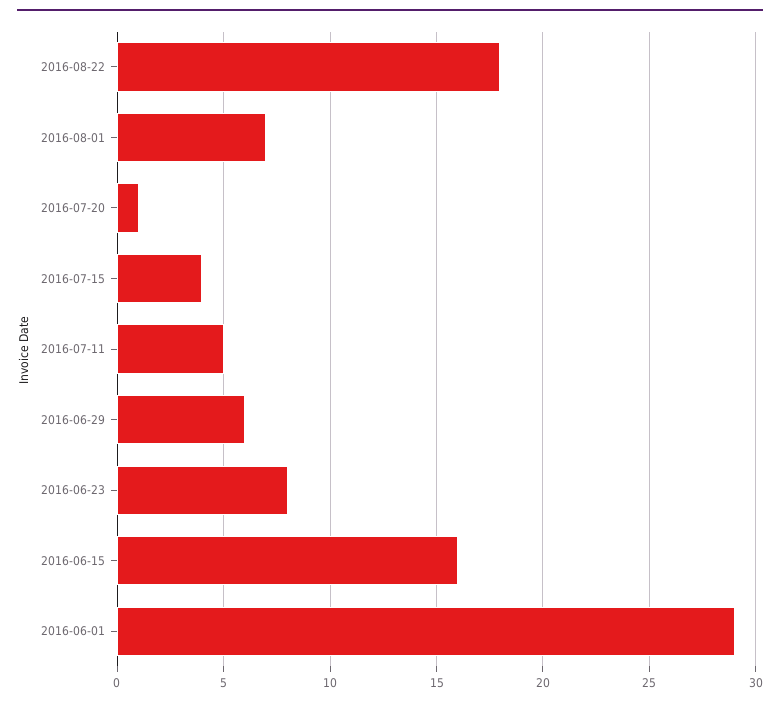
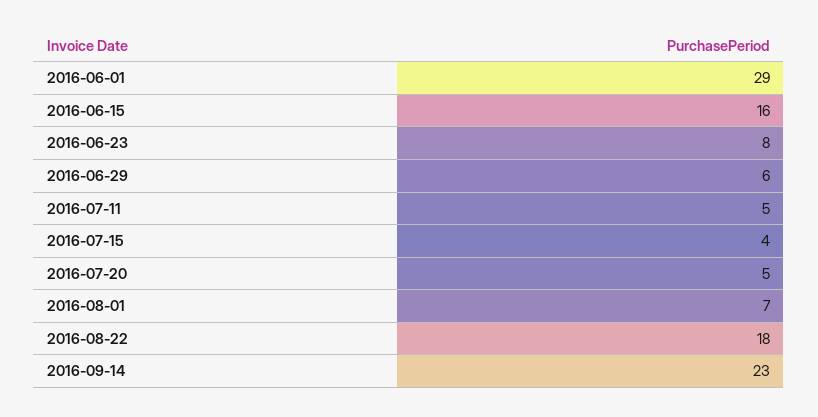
2016-07-20: 1 -> 5
2016-09-14: none -> 23

